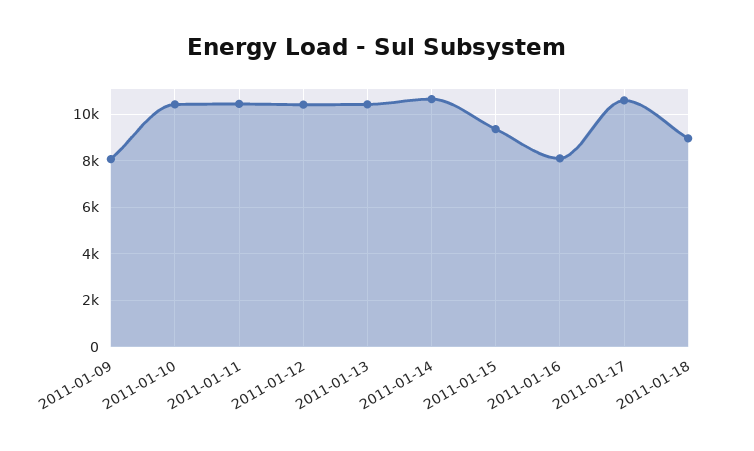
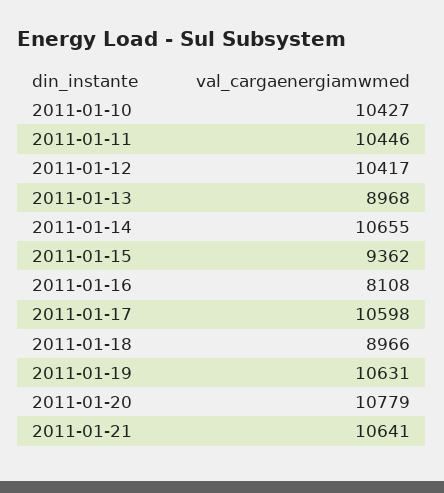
2011-01-09: 8000 -> none
2011-01-13: 10500 -> 8968
2011-01-19: none -> 10631
2011-01-20: none -> 10779
2011-01-21: none -> 10641

